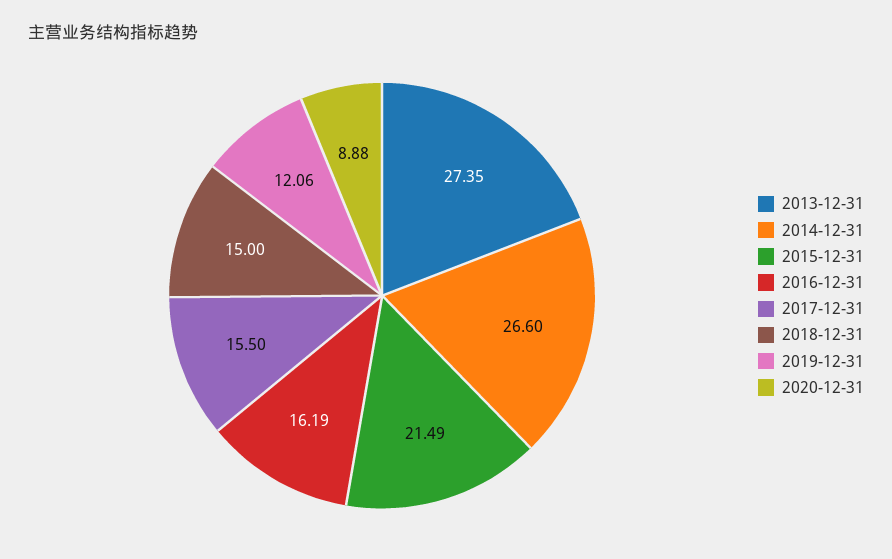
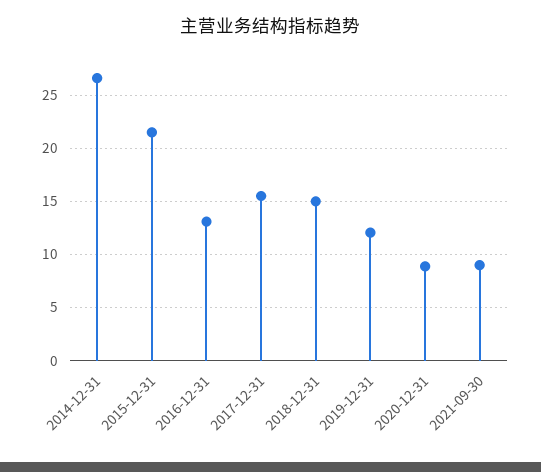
2013-12-31: 27.35 -> none
2016-12-31: 16.19 -> 13
2021-09-30: none -> 9

